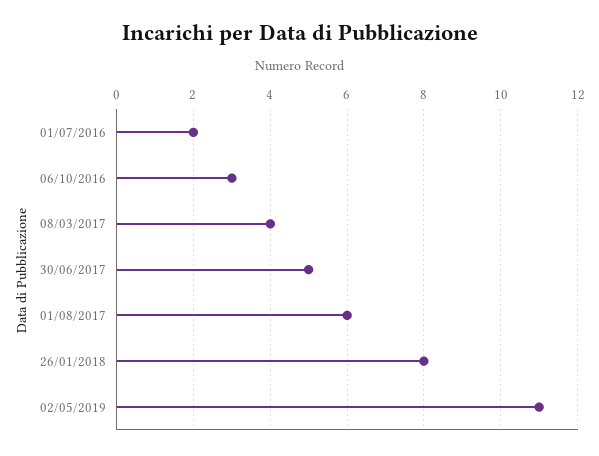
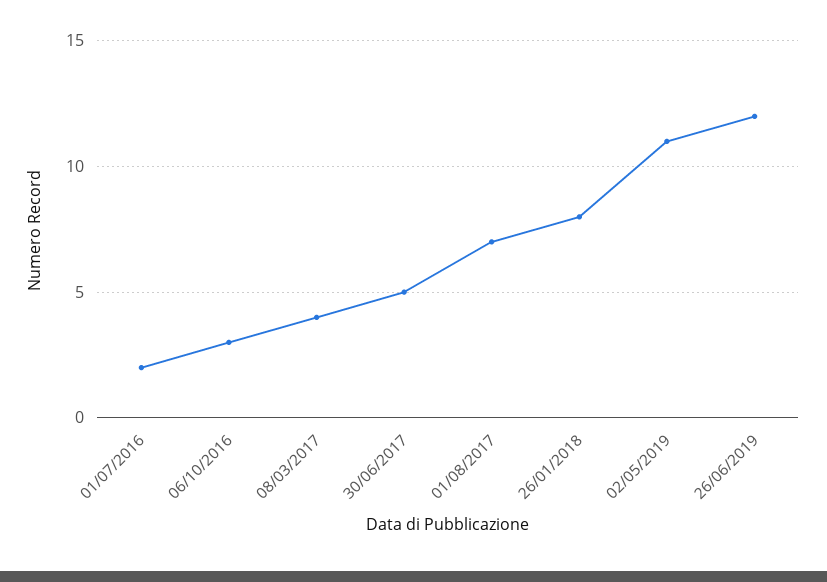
01/08/2017: 6 -> 7
26/06/2019: none -> 12

